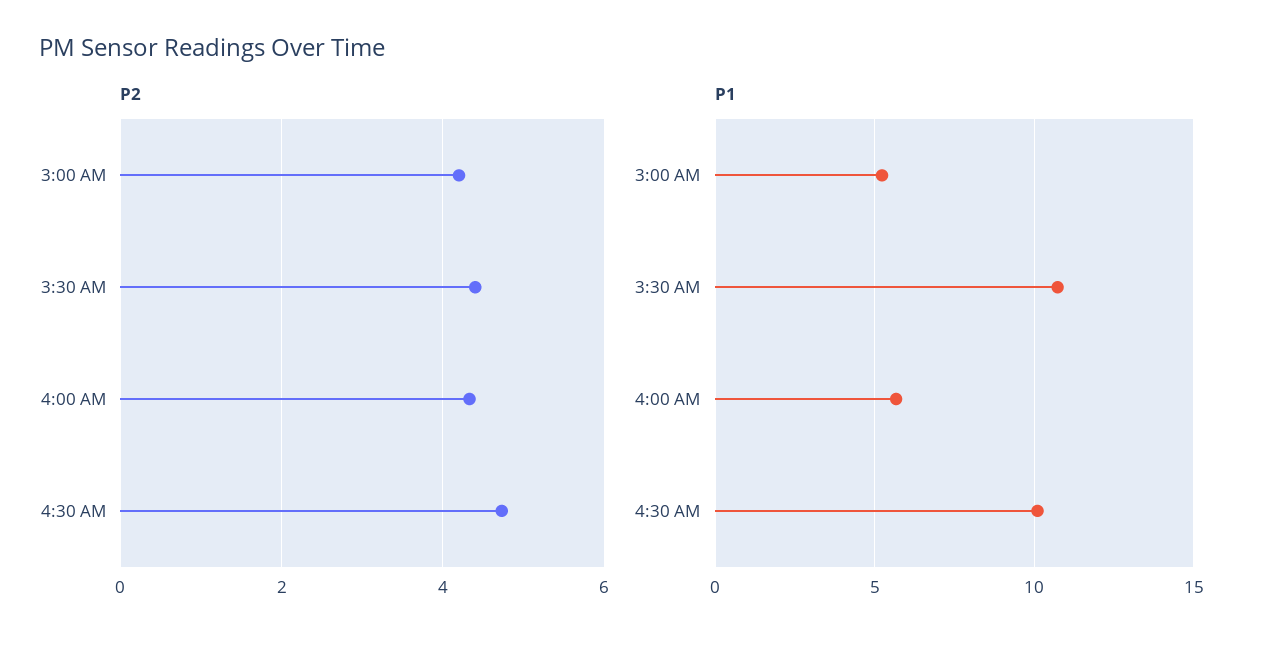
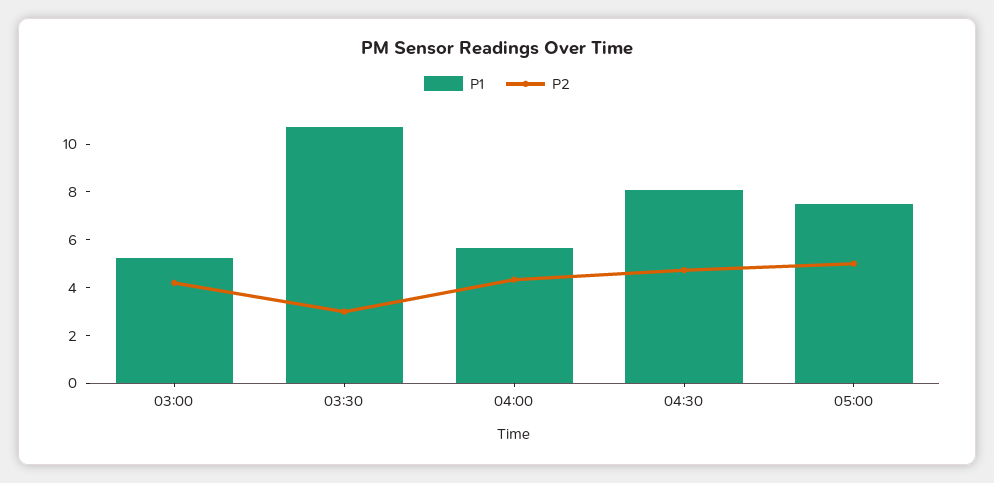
P2, 3:30 AM: 4.4 -> 3
P1, 4:30 AM: 10 -> 8
P1, 05:00: none -> 7.5
P2, 05:00: none -> 5

